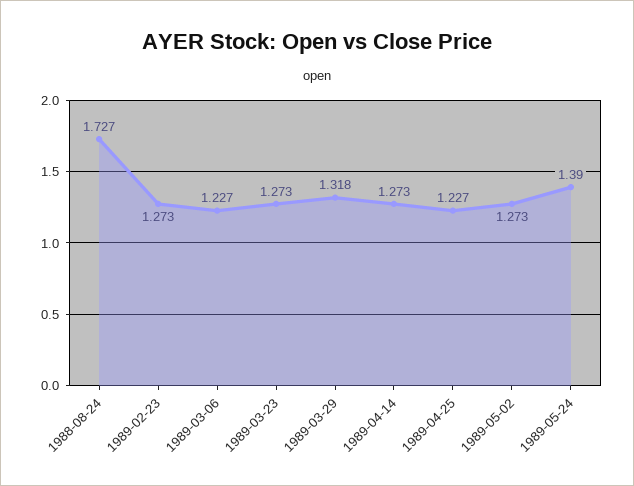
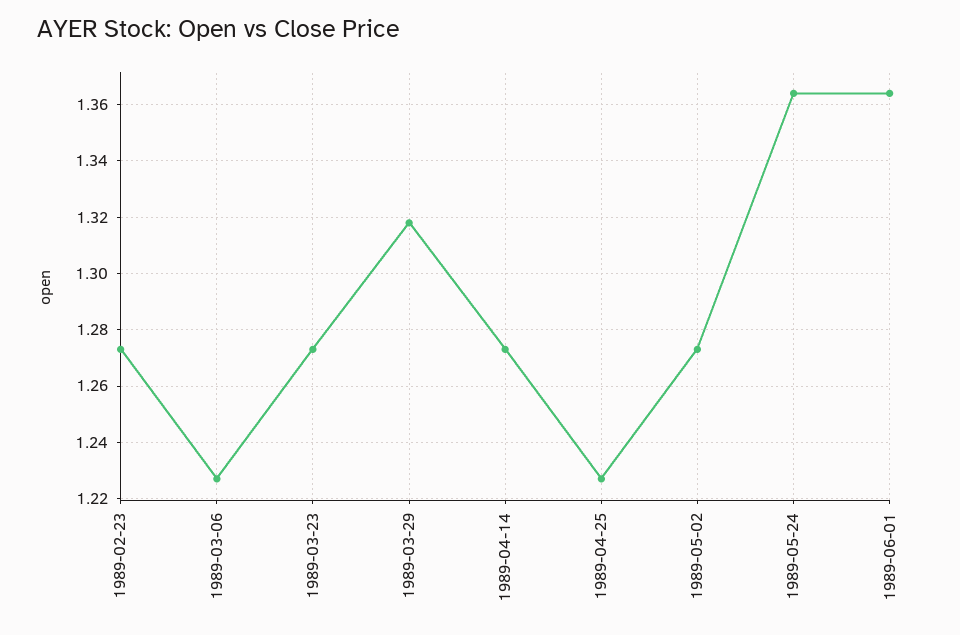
1988-08-24: 1.727 -> none
1989-05-24: 1.39 -> 1.365
1989-06-01: none -> 1.365

